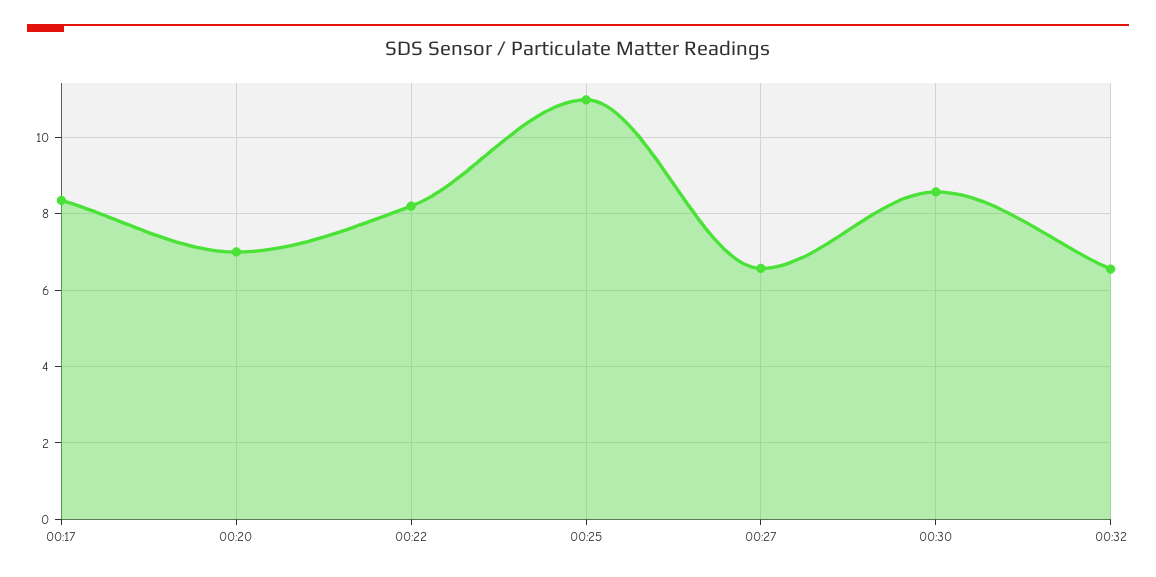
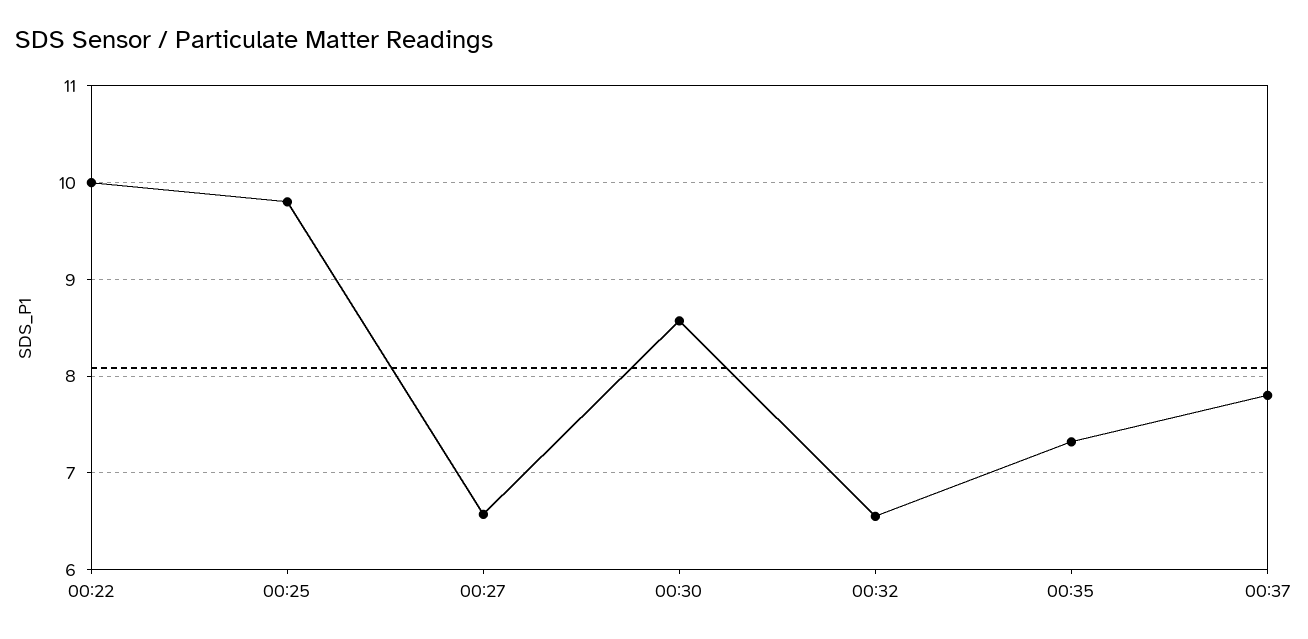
00:17: 8.4 -> none
00:20: 7 -> none
00:22: 8.2 -> 10
00:25: 11 -> 9.8
00:35: none -> 7.3
00:37: none -> 7.8

